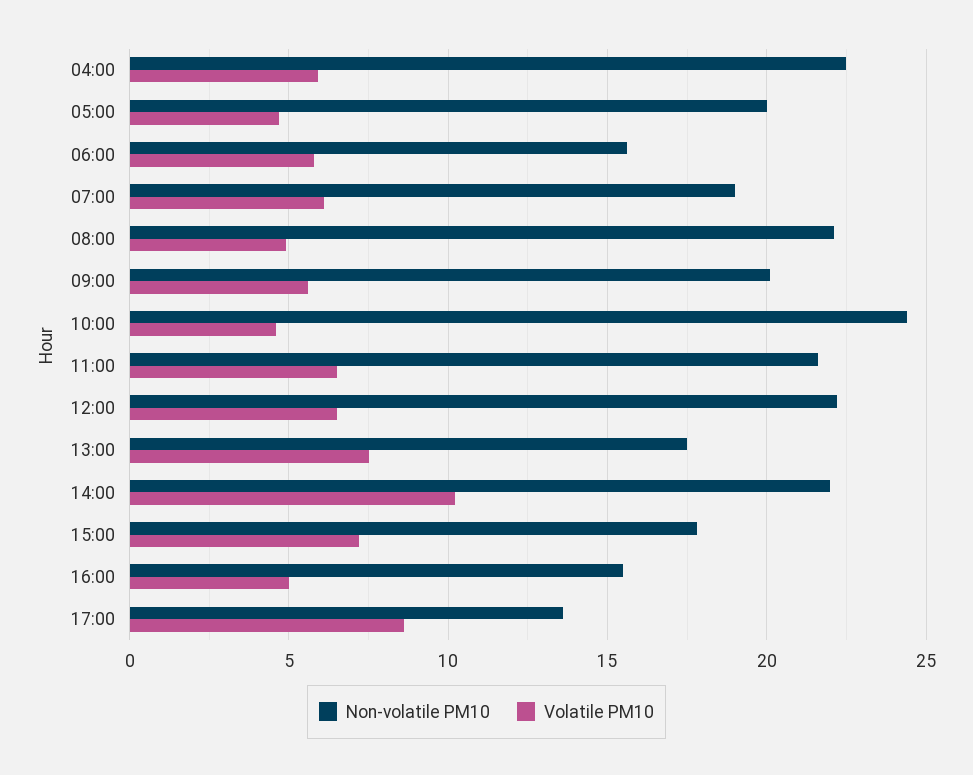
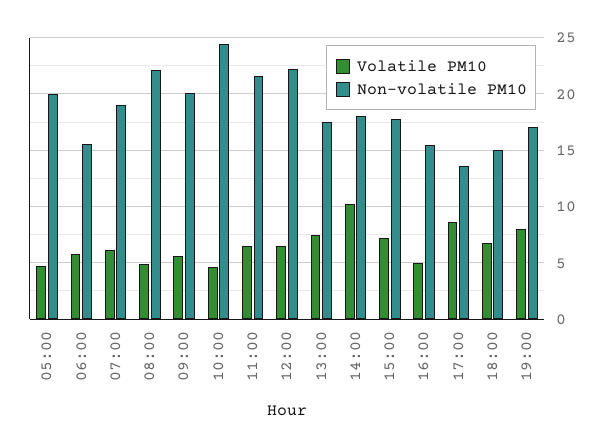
Non-volatile PM10, 04:00: 22.5 -> none
Volatile PM10, 04:00: 6 -> none
Non-volatile PM10, 14:00: 22 -> 18
Volatile PM10, 18:00: none -> 7
Non-volatile PM10, 18:00: none -> 15
Volatile PM10, 19:00: none -> 8
Non-volatile PM10, 19:00: none -> 17

